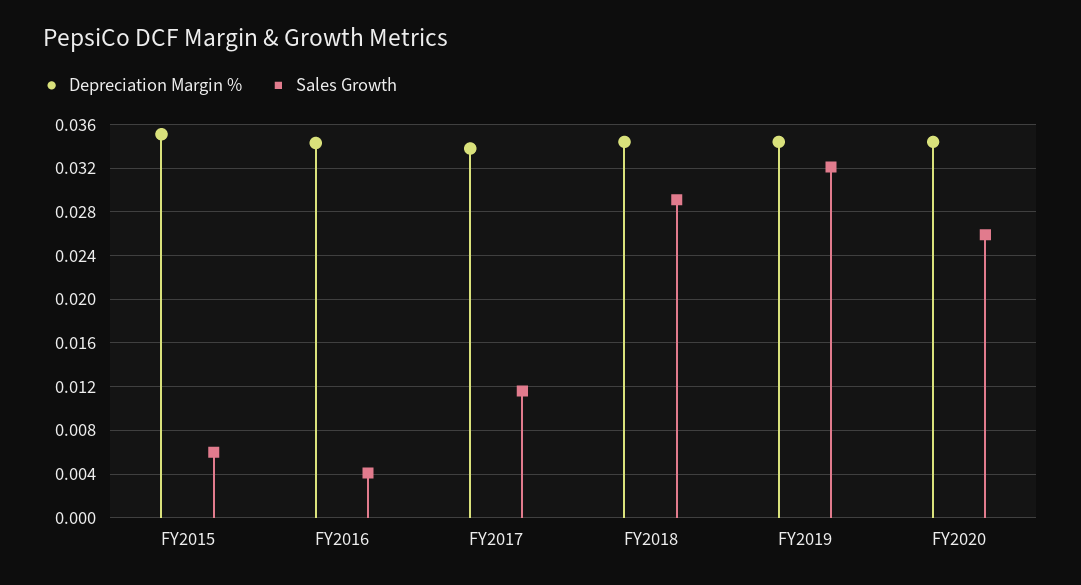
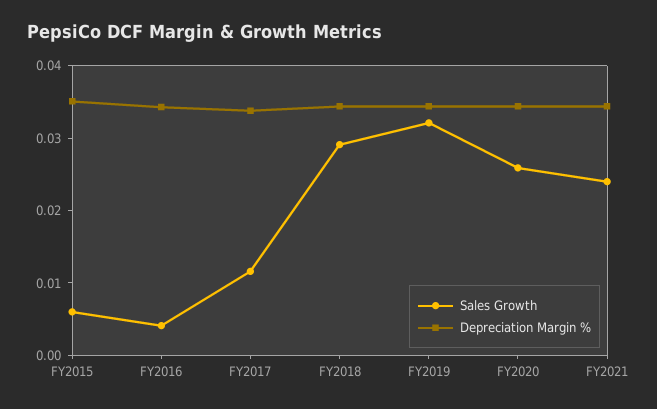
Sales Growth, FY2021: none -> 0.024
Depreciation Margin %, FY2021: none -> 0.034

